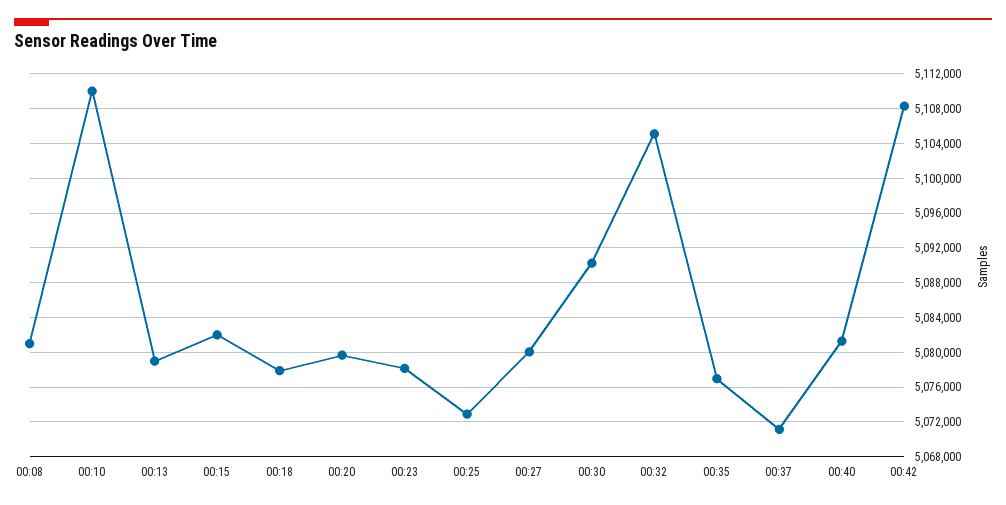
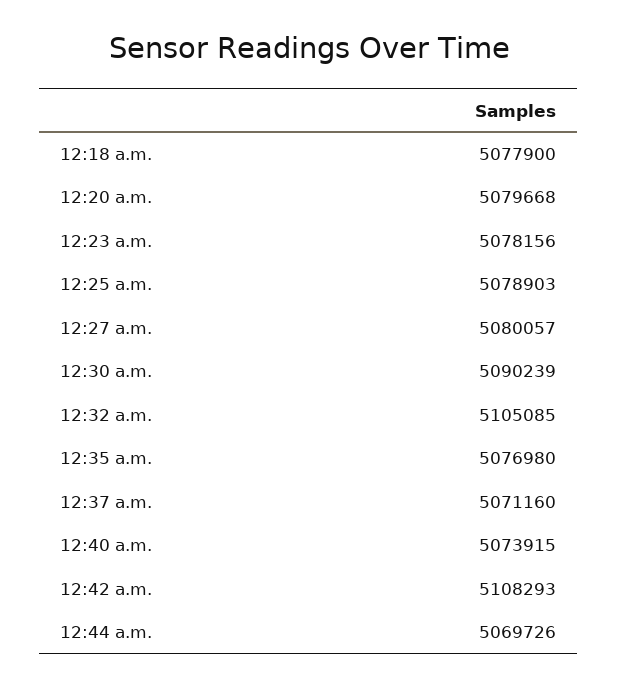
00:08: 5081000 -> none
00:10: 5110000 -> none
00:13: 5079000 -> none
00:15: 5082000 -> none
00:25: 5073000 -> 5078903
00:40: 5081000 -> 5073915
12:44 a.m.: none -> 5069726

